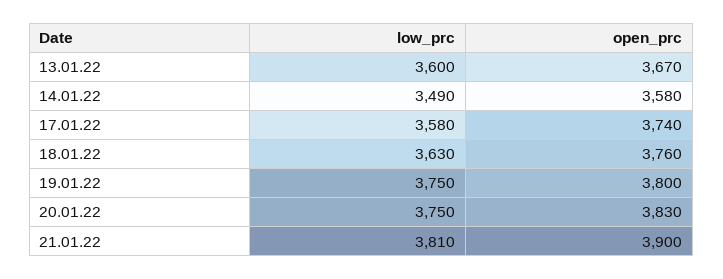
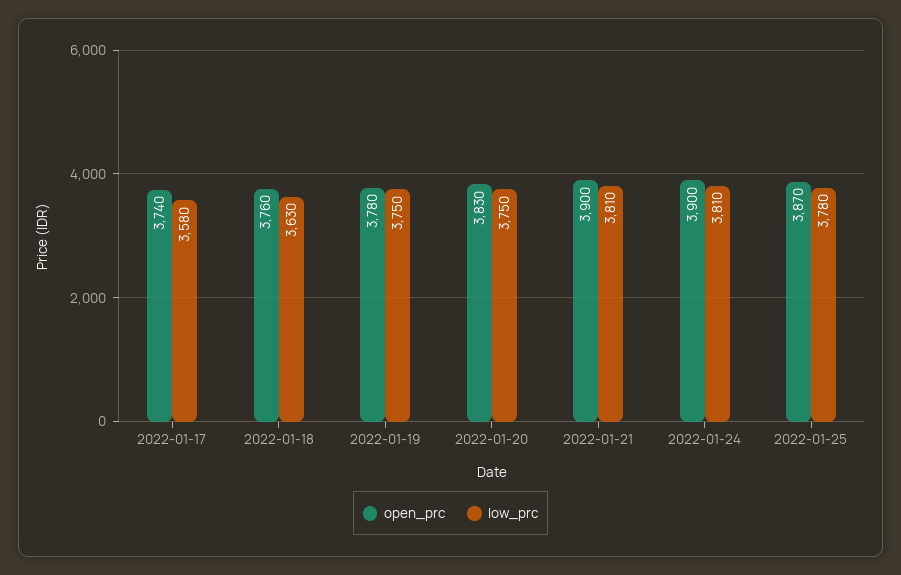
low_prc, 13.01.22: 3600 -> none
open_prc, 13.01.22: 3670 -> none
low_prc, 14.01.22: 3490 -> none
open_prc, 14.01.22: 3580 -> none
open_prc, 19.01.22: 3800 -> 3780
open_prc, 2022-01-24: none -> 3900
low_prc, 2022-01-24: none -> 3810
open_prc, 2022-01-25: none -> 3870
low_prc, 2022-01-25: none -> 3780

